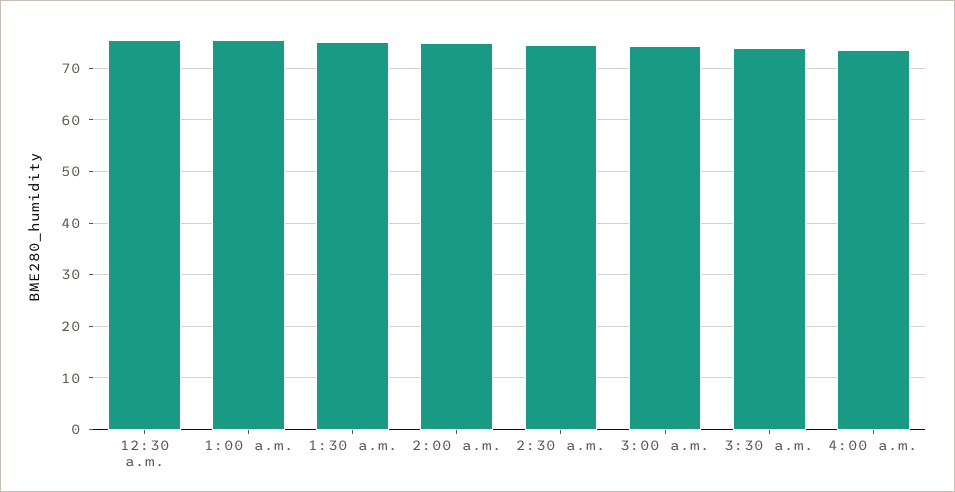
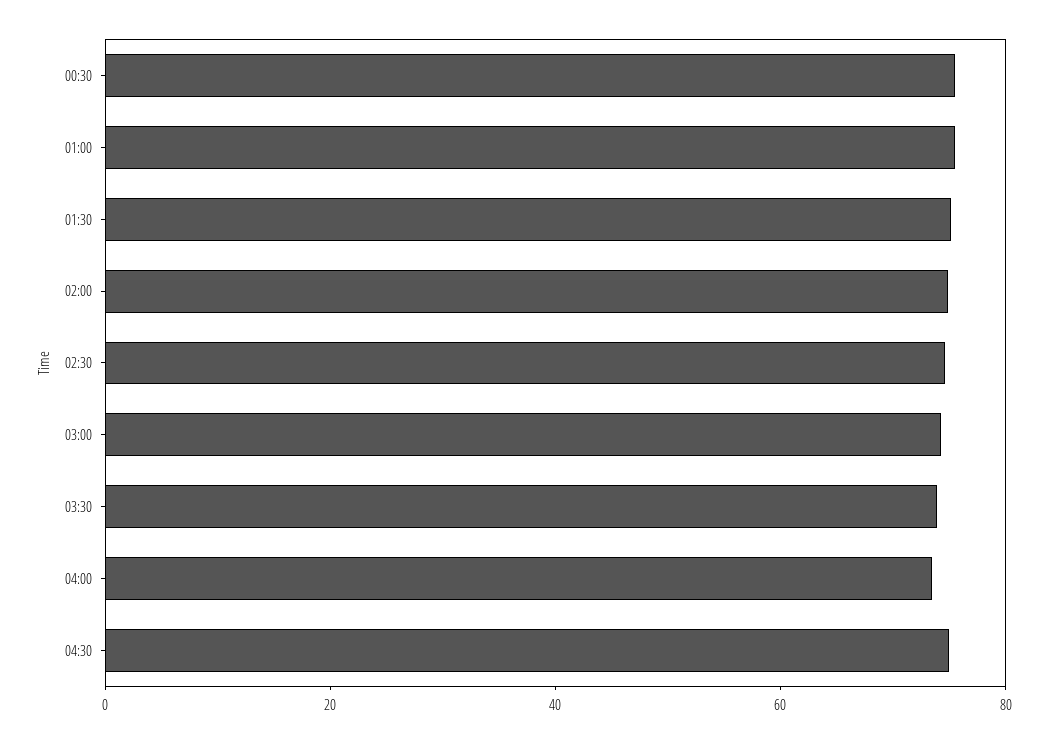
04:30: none -> 75

